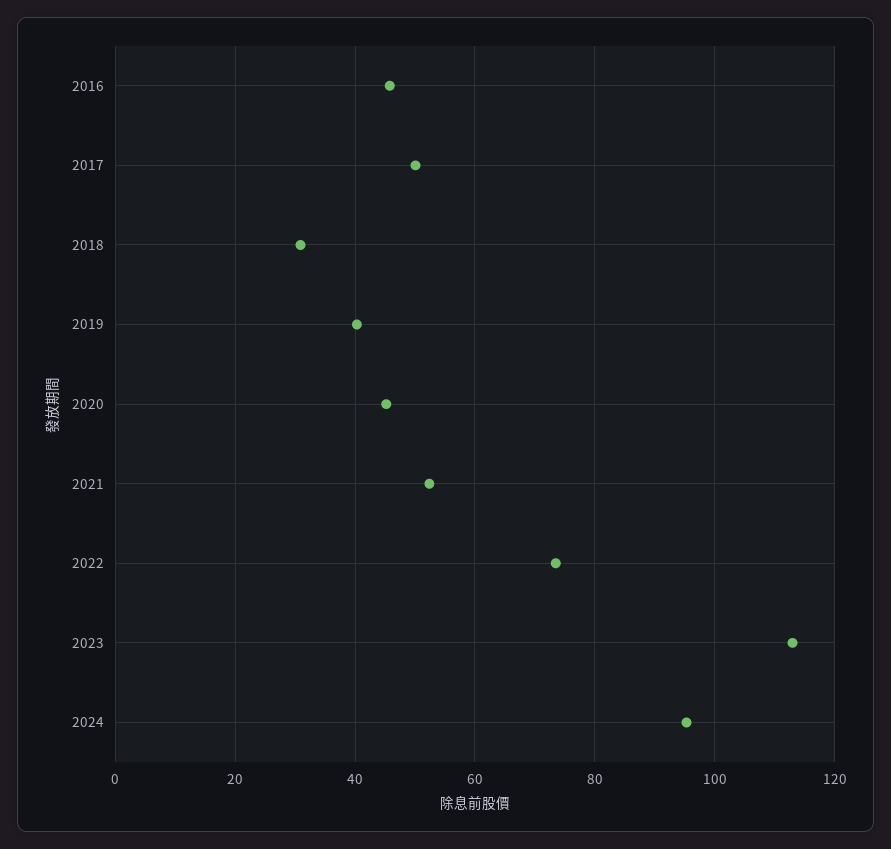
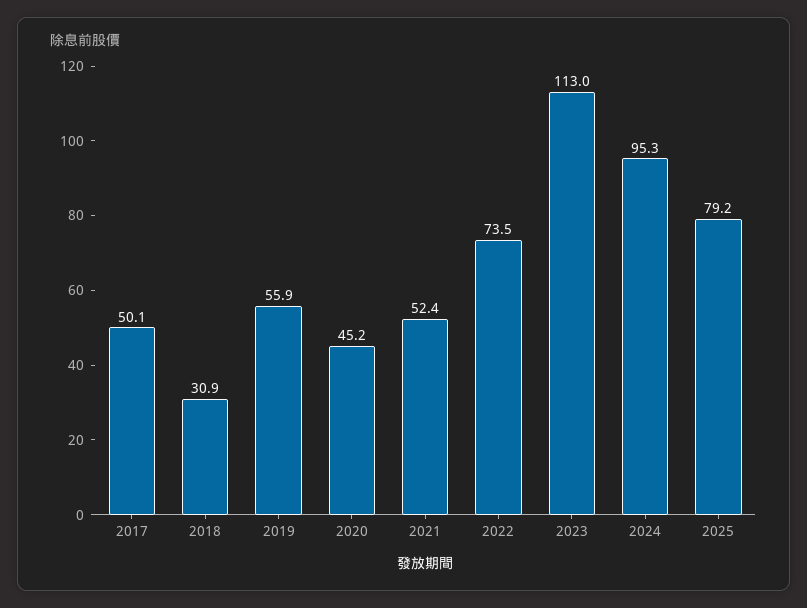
2016: 46 -> none
2019: 40 -> 55.9
2025: none -> 79.2

